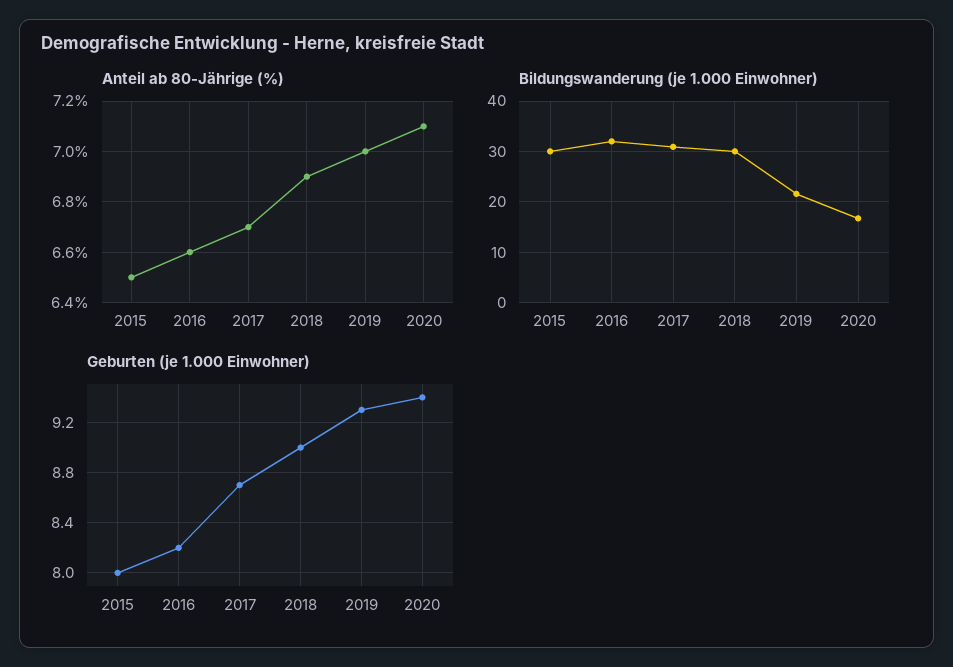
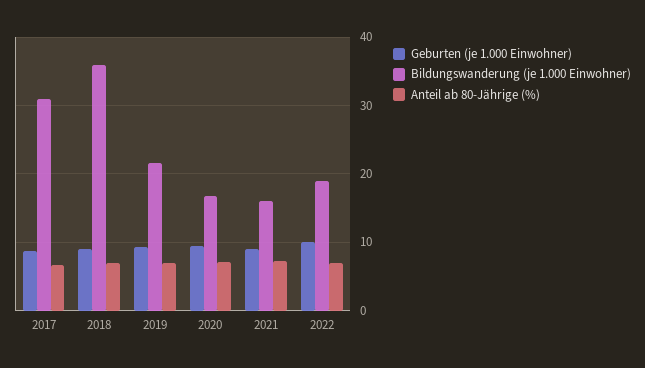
Anteil ab 80-Jährige (%), 2015: 6.5 -> none
Anteil ab 80-Jährige (%), 2016: 6.6 -> none
Bildungswanderung (je 1.000 Einwohner), 2015: 30 -> none
Bildungswanderung (je 1.000 Einwohner), 2016: 32 -> none
Bildungswanderung (je 1.000 Einwohner), 2018: 30 -> 36
Geburten (je 1.000 Einwohner), 2015: 8 -> none
Geburten (je 1.000 Einwohner), 2016: 8.2 -> none
Geburten (je 1.000 Einwohner), 2021: none -> 9
Bildungswanderung (je 1.000 Einwohner), 2021: none -> 16
Anteil ab 80-Jährige (%), 2021: none -> 7
Geburten (je 1.000 Einwohner), 2022: none -> 10
Bildungswanderung (je 1.000 Einwohner), 2022: none -> 19
Anteil ab 80-Jährige (%), 2022: none -> 7

